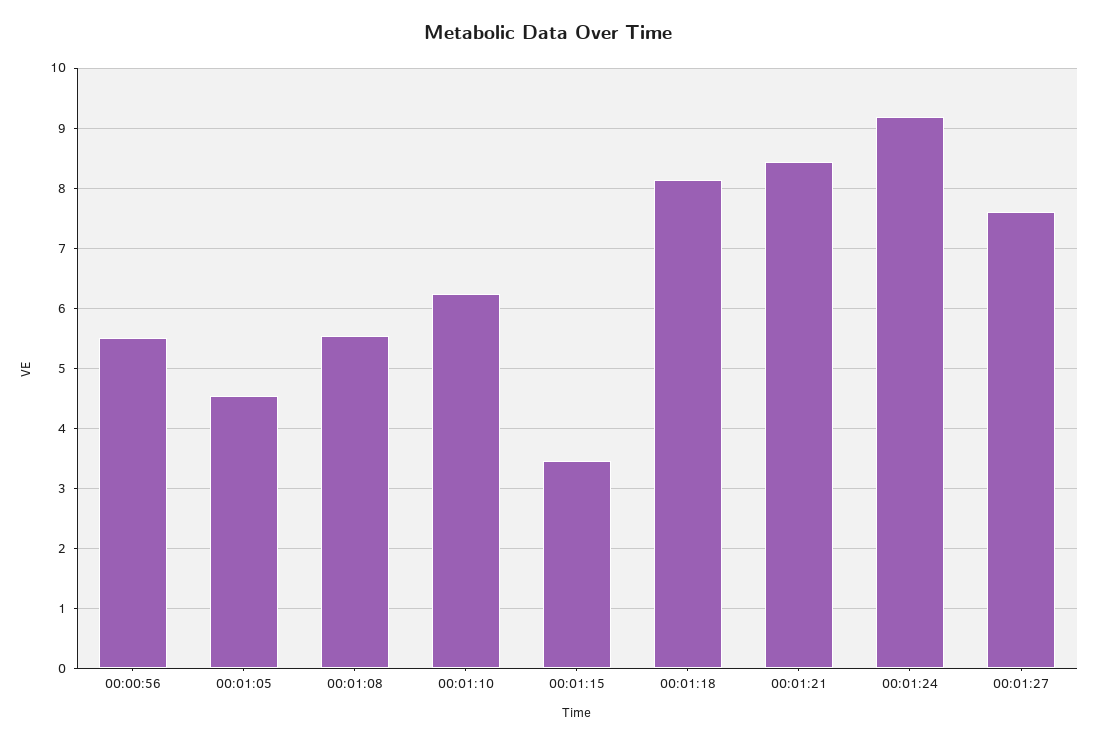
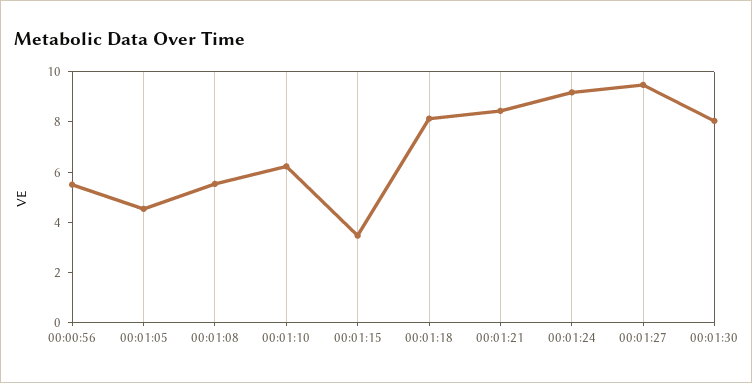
00:01:27: 7.6 -> 9.5
00:01:30: none -> 8

